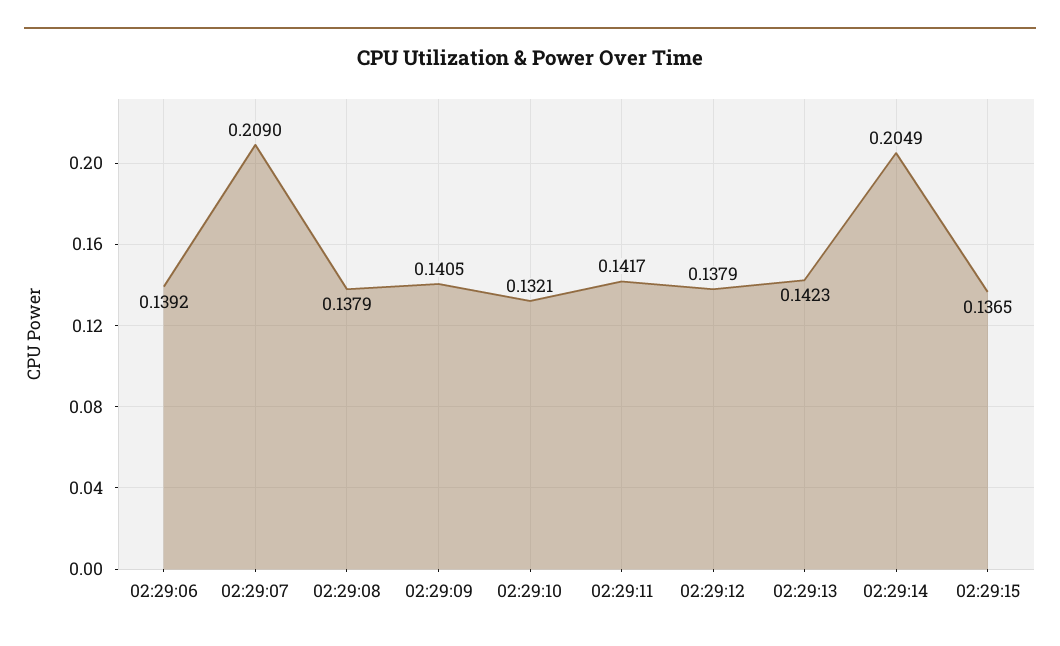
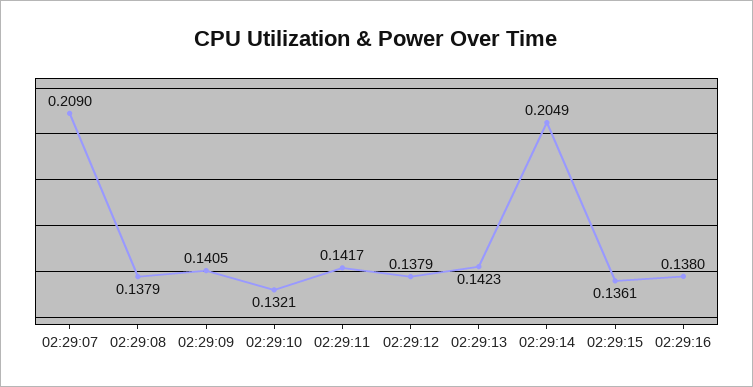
02:29:06: 0.1392 -> none
02:29:15: 0.1365 -> 0.1361
02:29:16: none -> 0.138

